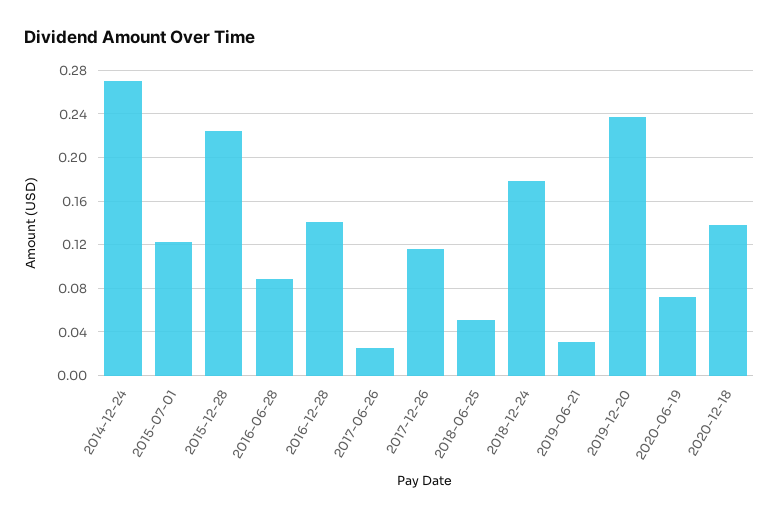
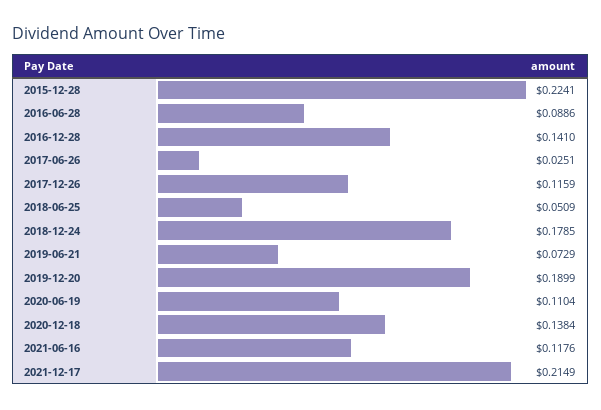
2014-12-24: 0.27 -> none
2015-07-01: 0.12 -> none
2019-06-21: 0.03 -> 0.0729
2019-12-20: 0.24 -> 0.1899
2020-06-19: 0.07 -> 0.1104
2021-06-16: none -> 0.1176
2021-12-17: none -> 0.2149

